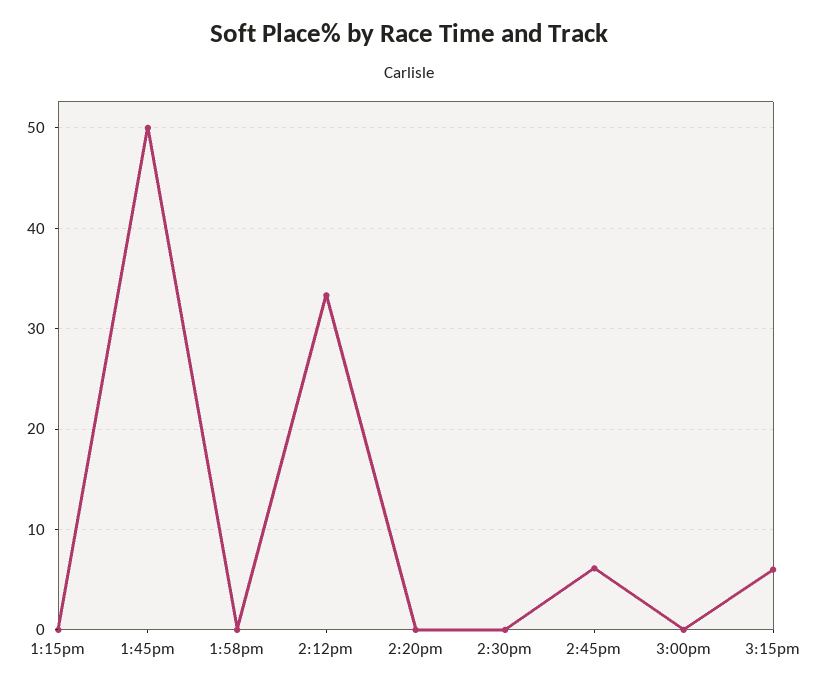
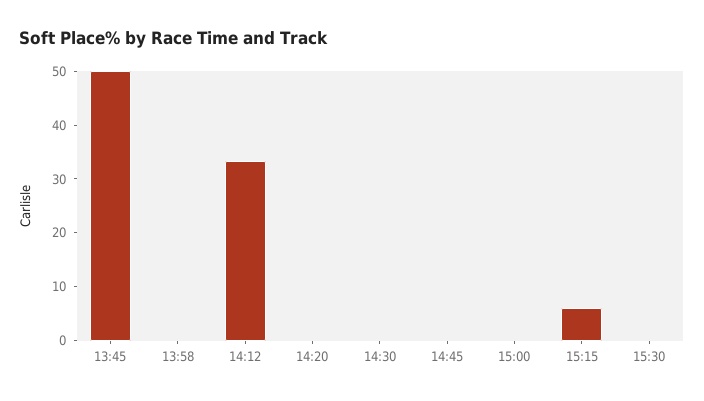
1:15pm: 0 -> none
2:45pm: 6 -> 0
15:30: none -> 0

